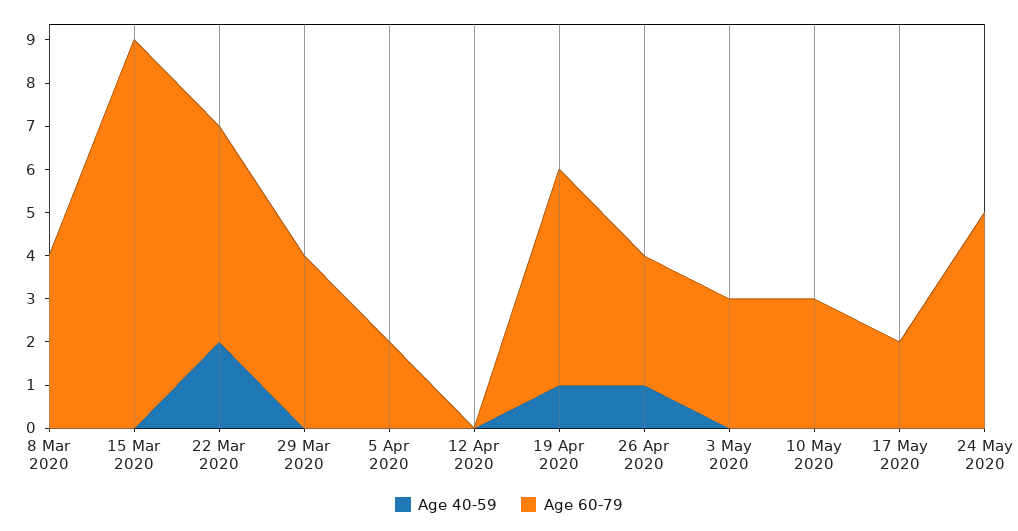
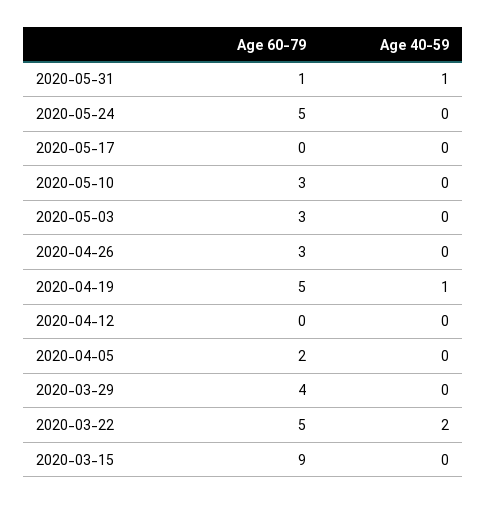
Age 40-59, 8 Mar 2020: 0 -> none
Age 60-79, 8 Mar 2020: 4 -> none
Age 40-59, 26 Apr 2020: 1 -> 0
Age 60-79, 17 May 2020: 2 -> 0
Age 60-79, 2020-05-31: none -> 1
Age 40-59, 2020-05-31: none -> 1

